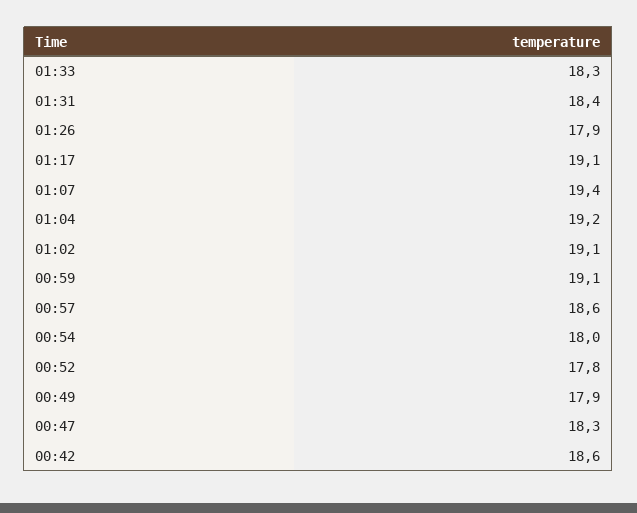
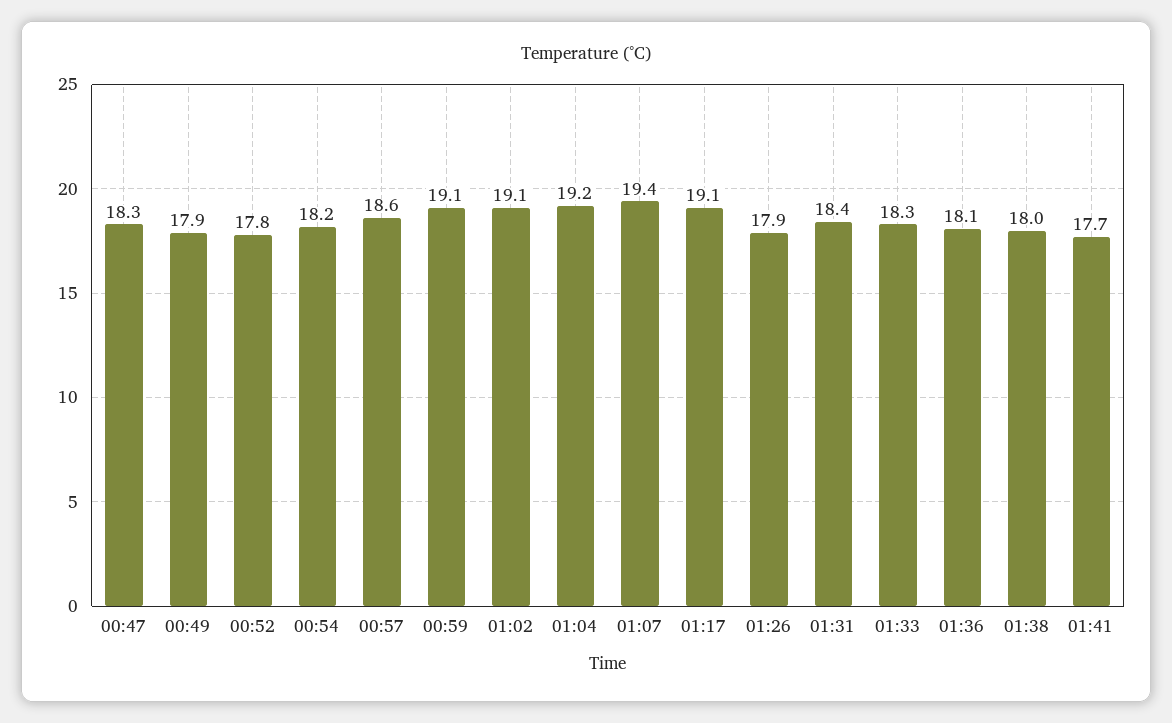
00:54: 18 -> 18.2
00:42: 18.6 -> none
01:36: none -> 18.1
01:38: none -> 18
01:41: none -> 17.7

